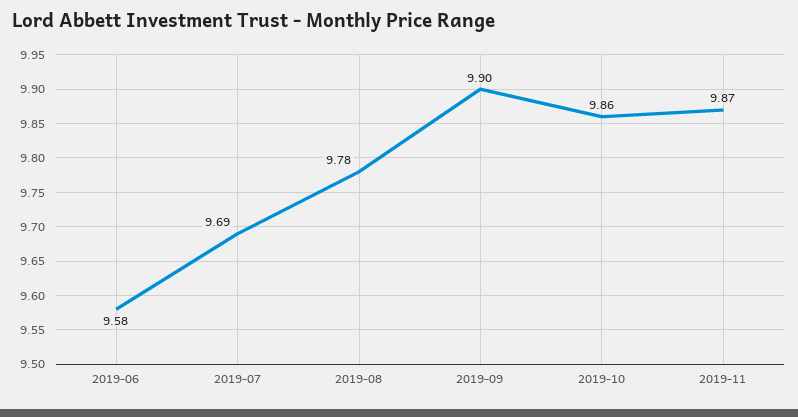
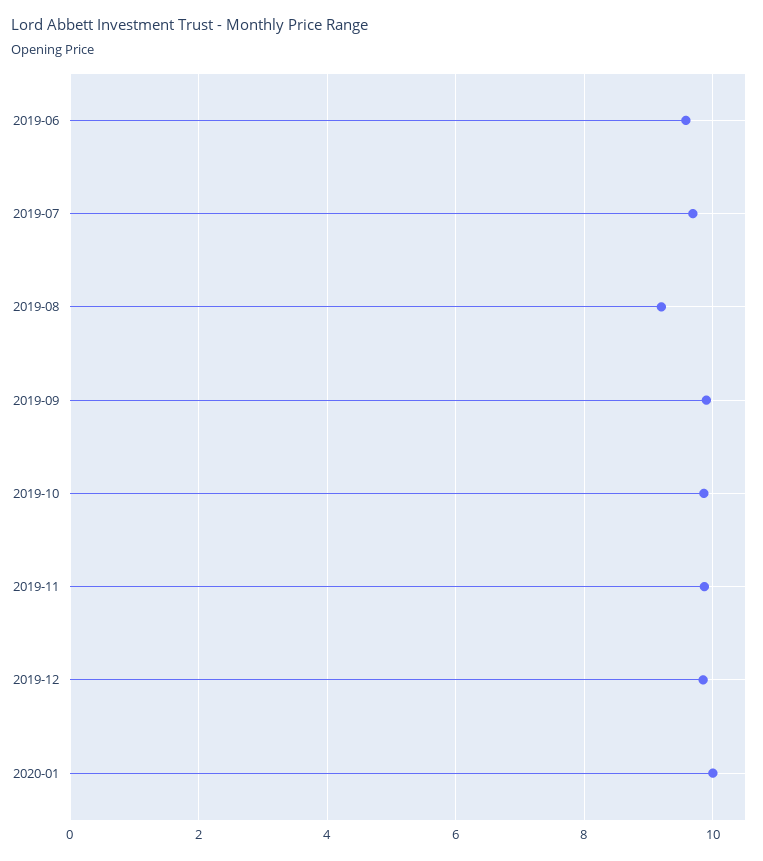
2019-08: 9.78 -> 9.2
2019-12: none -> 9.8
2020-01: none -> 10

